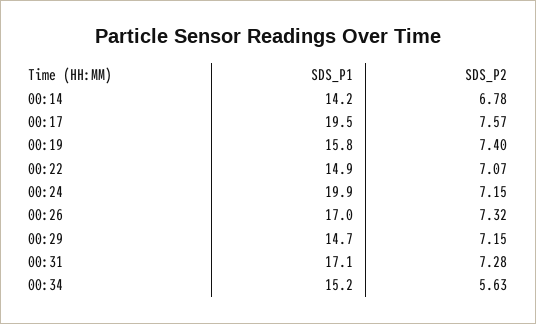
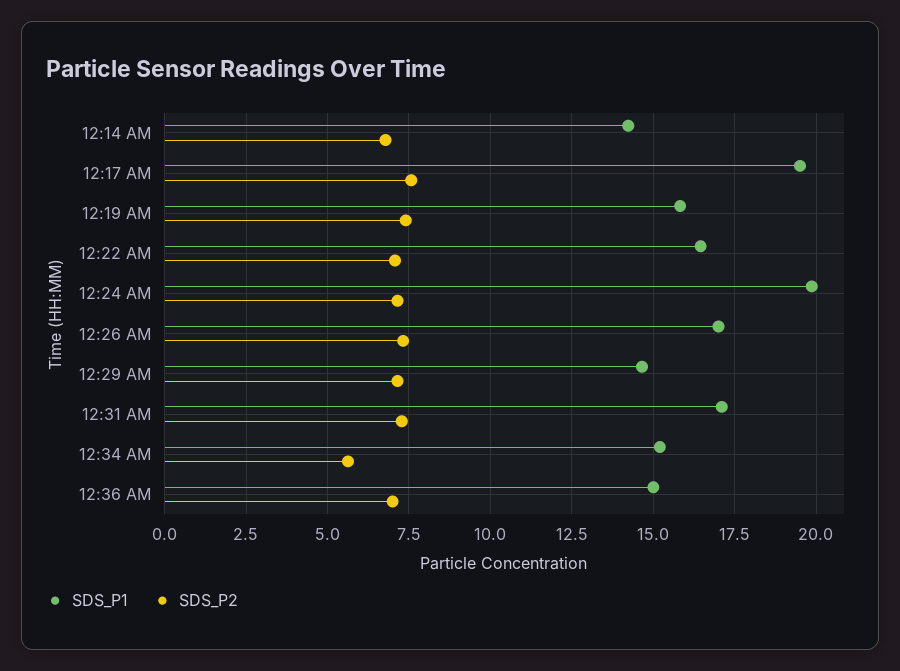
SDS_P1, 00:22: 14.9 -> 16.5
SDS_P1, 12:36 AM: none -> 15
SDS_P2, 12:36 AM: none -> 7

